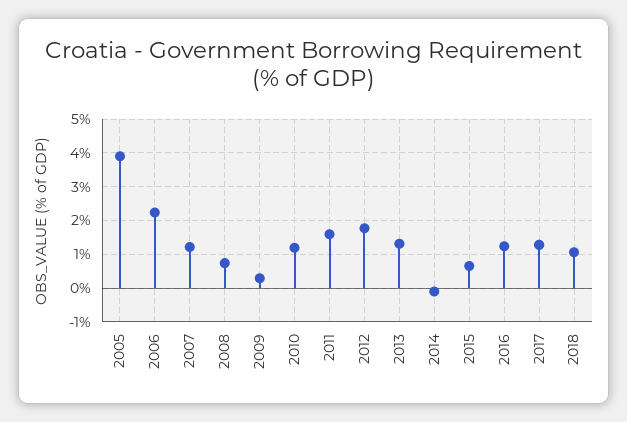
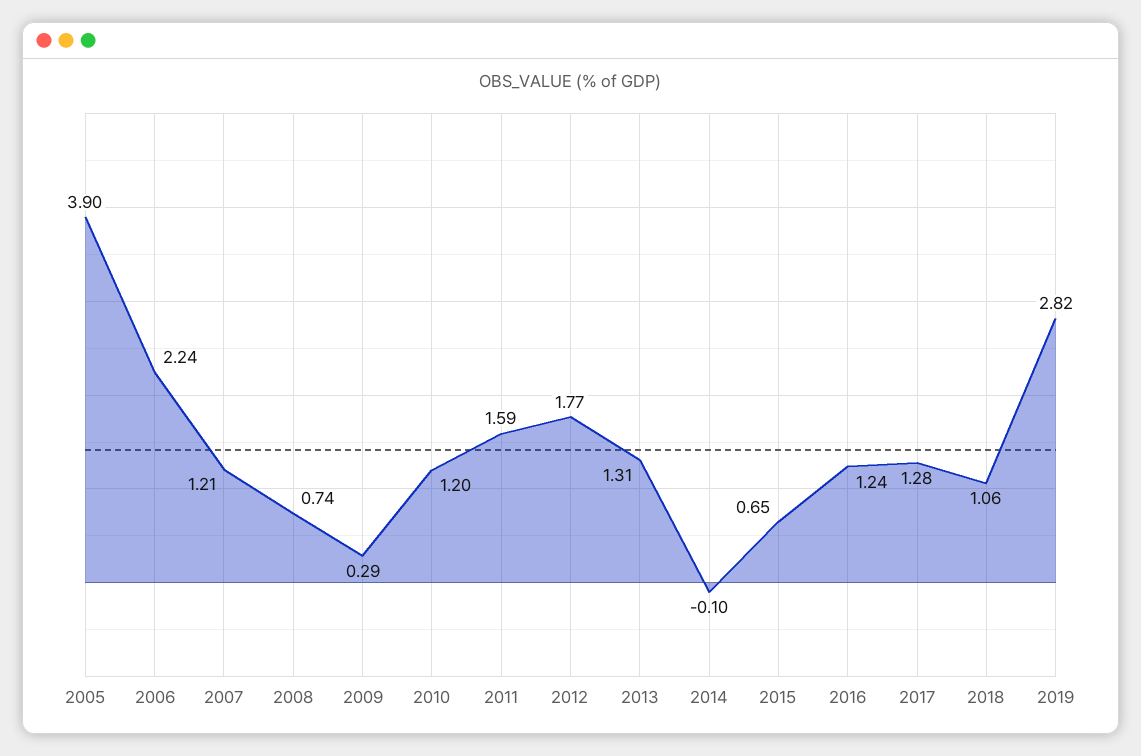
2019: none -> 2.82

